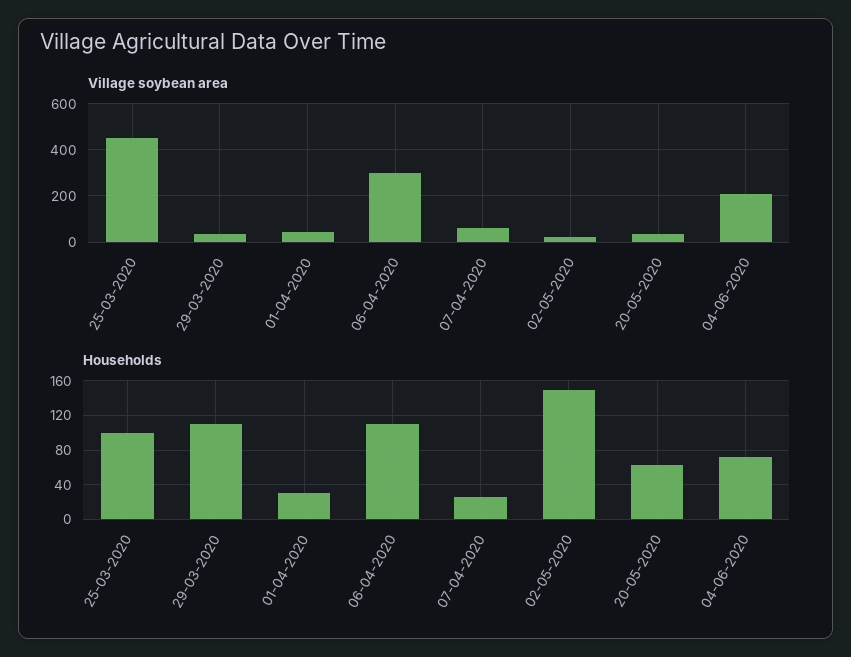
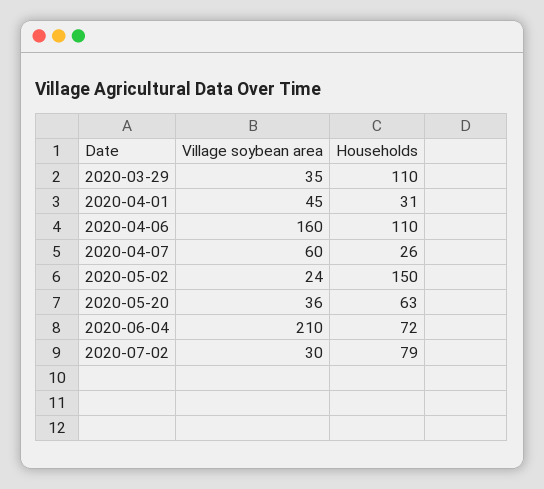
Village soybean area, 25-03-2020: 450 -> none
Village soybean area, 06-04-2020: 300 -> 160
Households, 25-03-2020: 100 -> none
Village soybean area, 2020-07-02: none -> 30
Households, 2020-07-02: none -> 79

